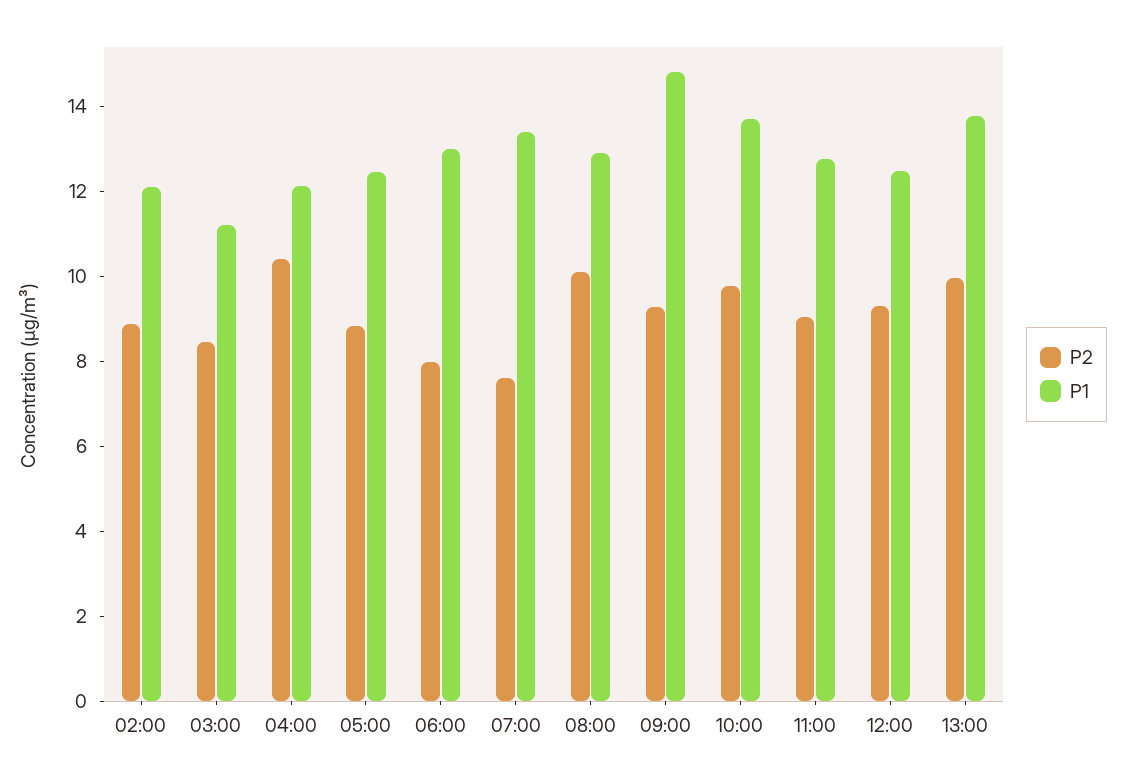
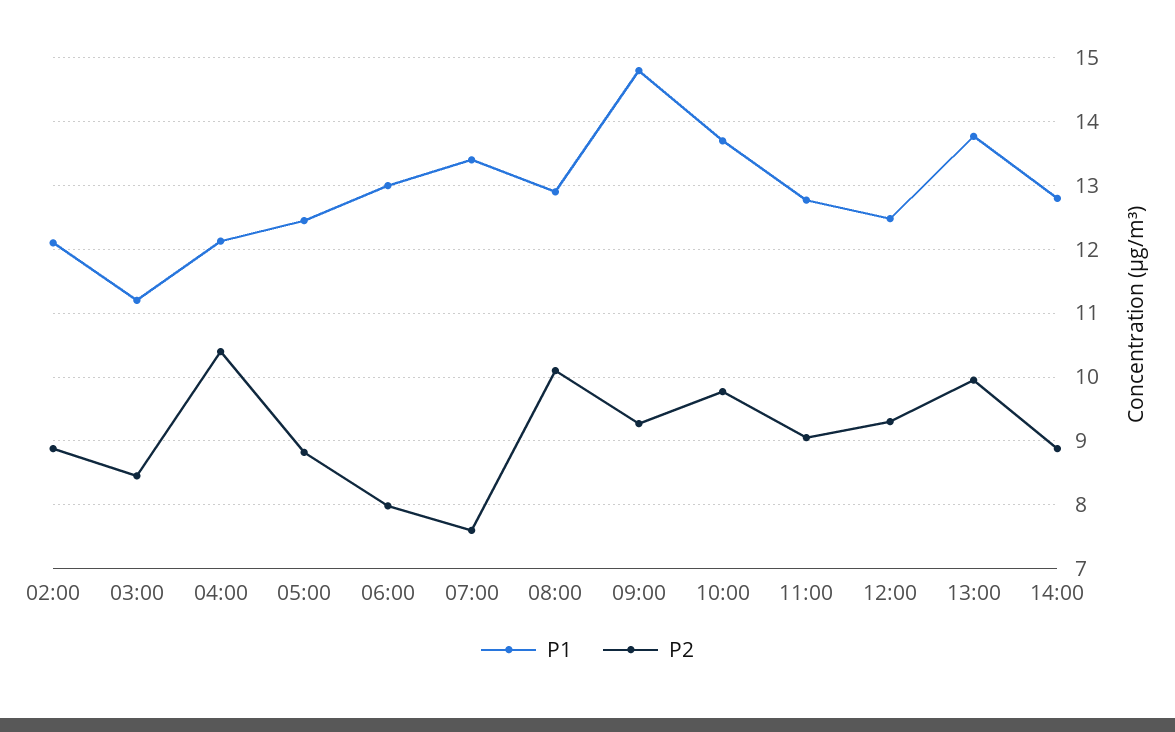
P1, 14:00: none -> 12.8
P2, 14:00: none -> 8.9

